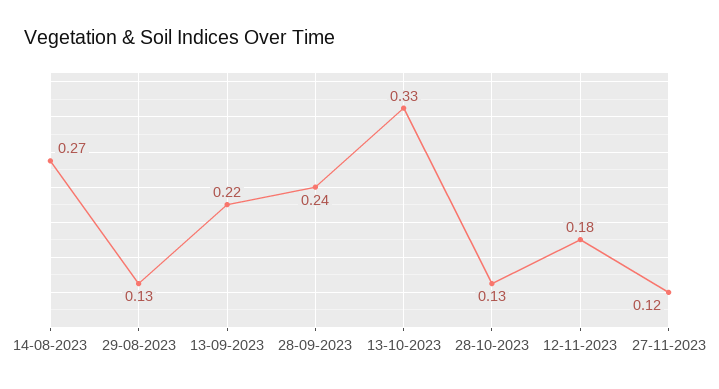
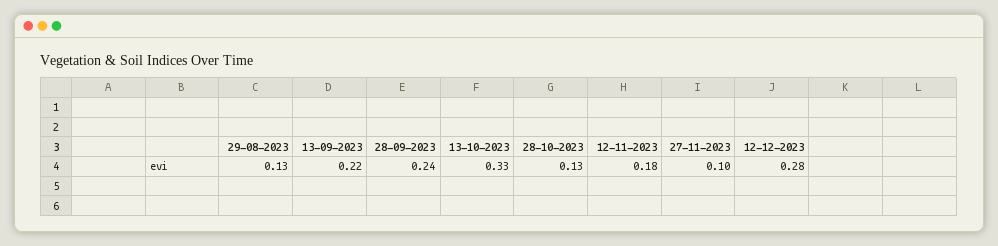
14-08-2023: 0.27 -> none
27-11-2023: 0.12 -> 0.1
12-12-2023: none -> 0.28

